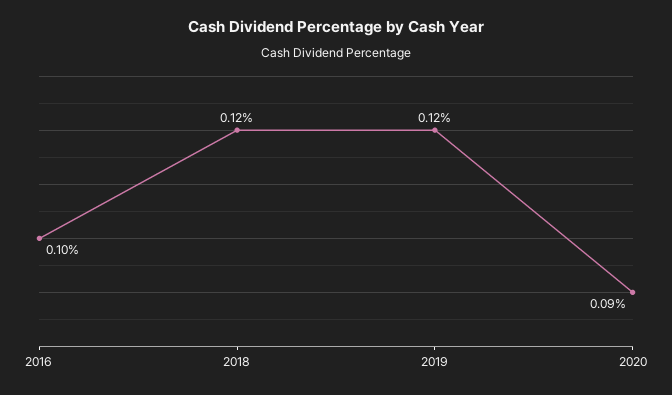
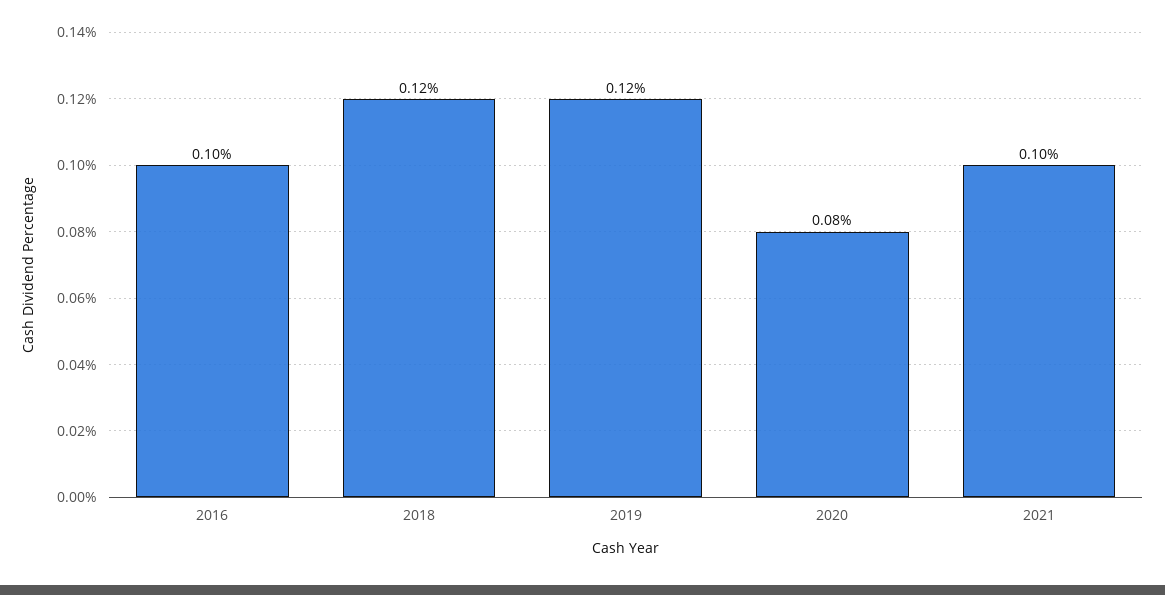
2020: 0.09 -> 0.08
2021: none -> 0.1

